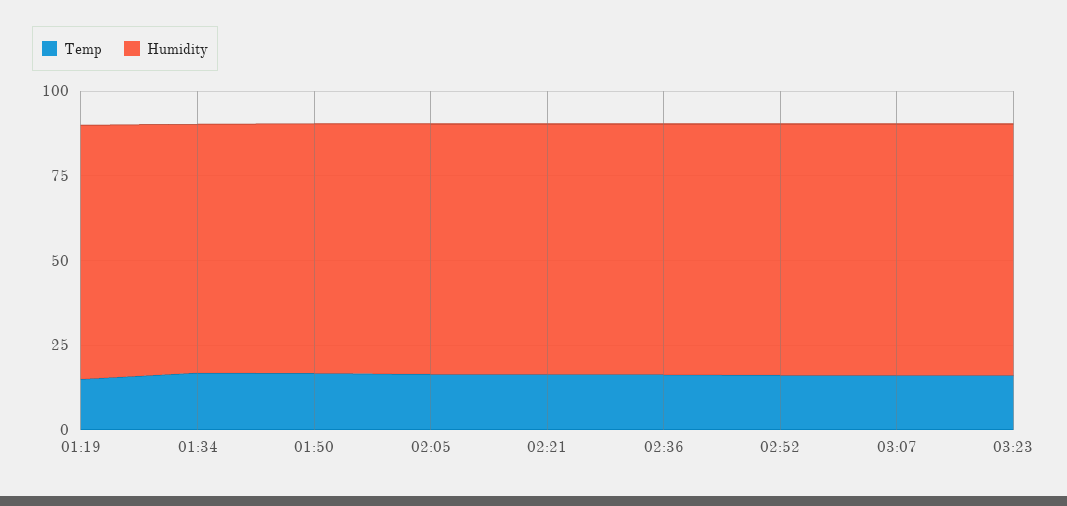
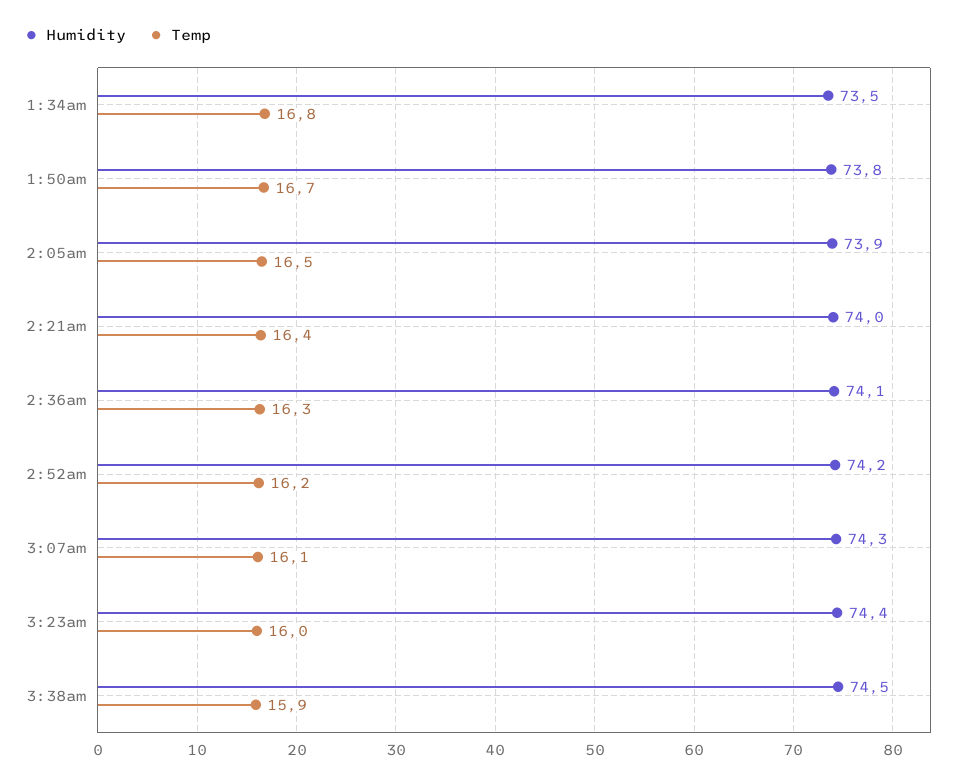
Temp, 01:19: 15 -> none
Humidity, 01:19: 75 -> none
Humidity, 3:38am: none -> 74.5
Temp, 3:38am: none -> 15.9

